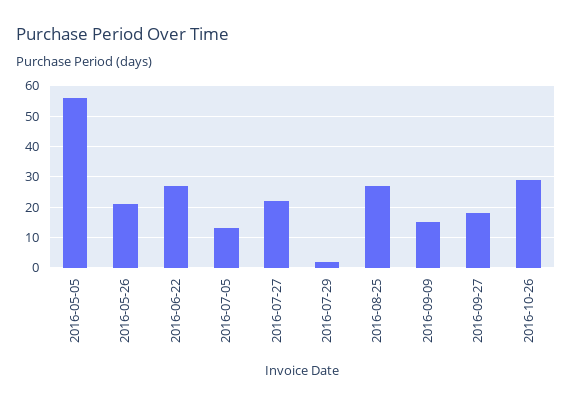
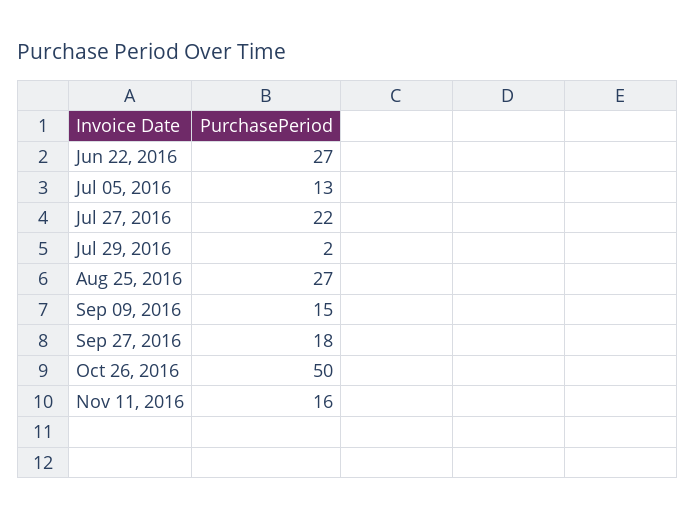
2016-05-05: 55 -> none
2016-05-26: 20 -> none
2016-10-26: 30 -> 50
Nov 11, 2016: none -> 16

